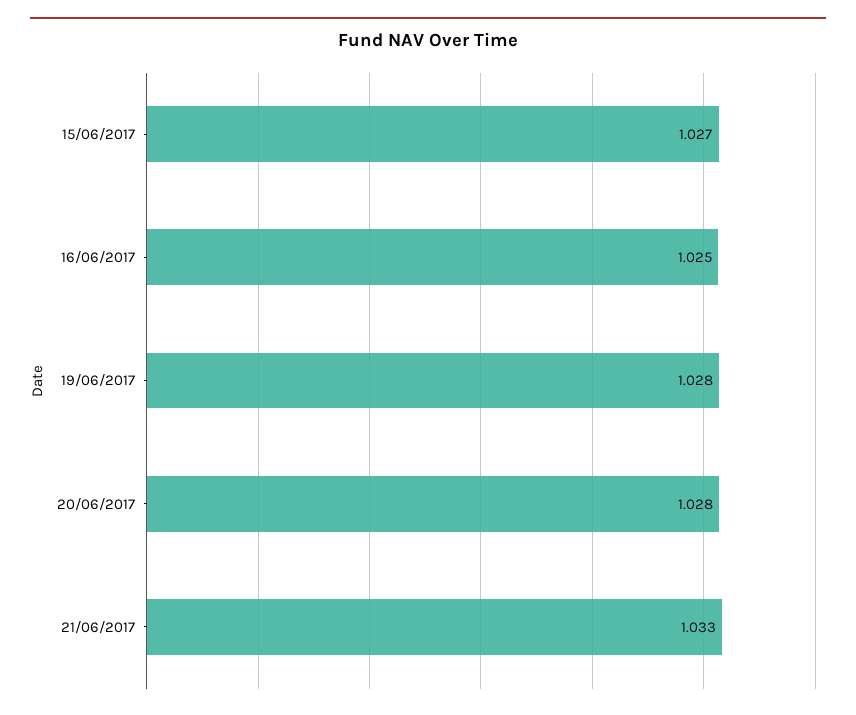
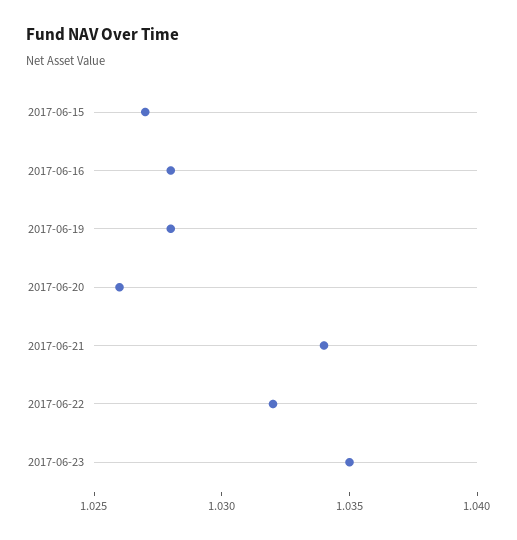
16/06/2017: 1.025 -> 1.028
20/06/2017: 1.028 -> 1.026
21/06/2017: 1.033 -> 1.034
2017-06-22: none -> 1.032
2017-06-23: none -> 1.035

